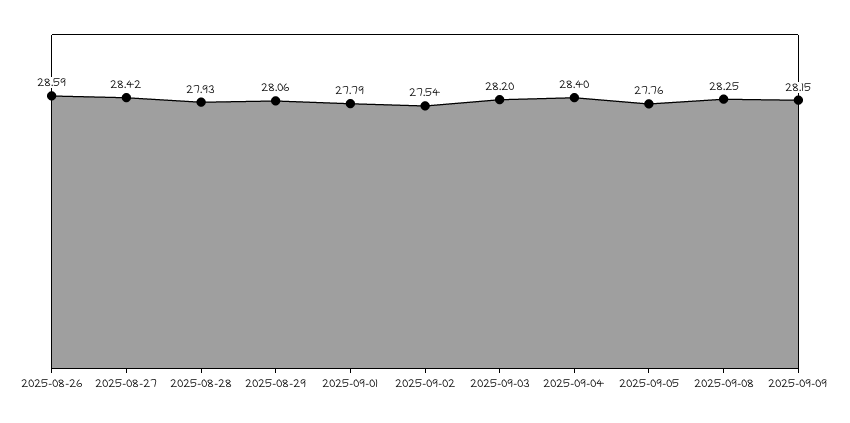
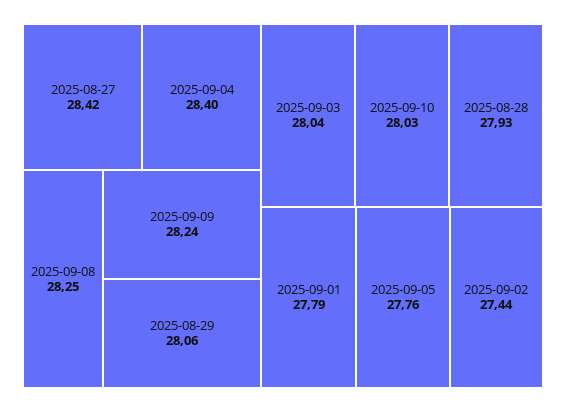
2025-08-26: 28.59 -> none
2025-09-02: 27.54 -> 27.44
2025-09-03: 28.2 -> 28.04
2025-09-09: 28.15 -> 28.24
2025-09-10: none -> 28.03

